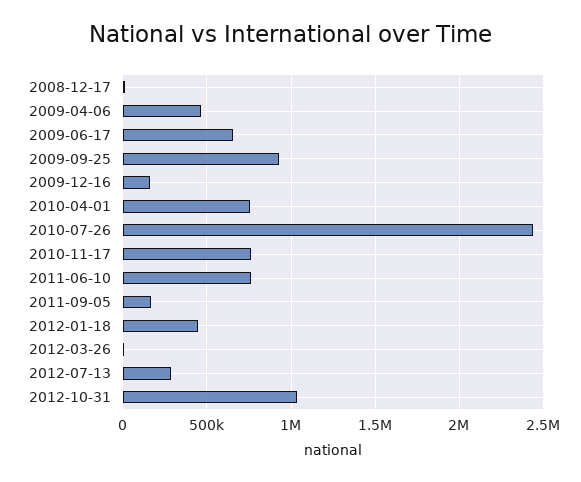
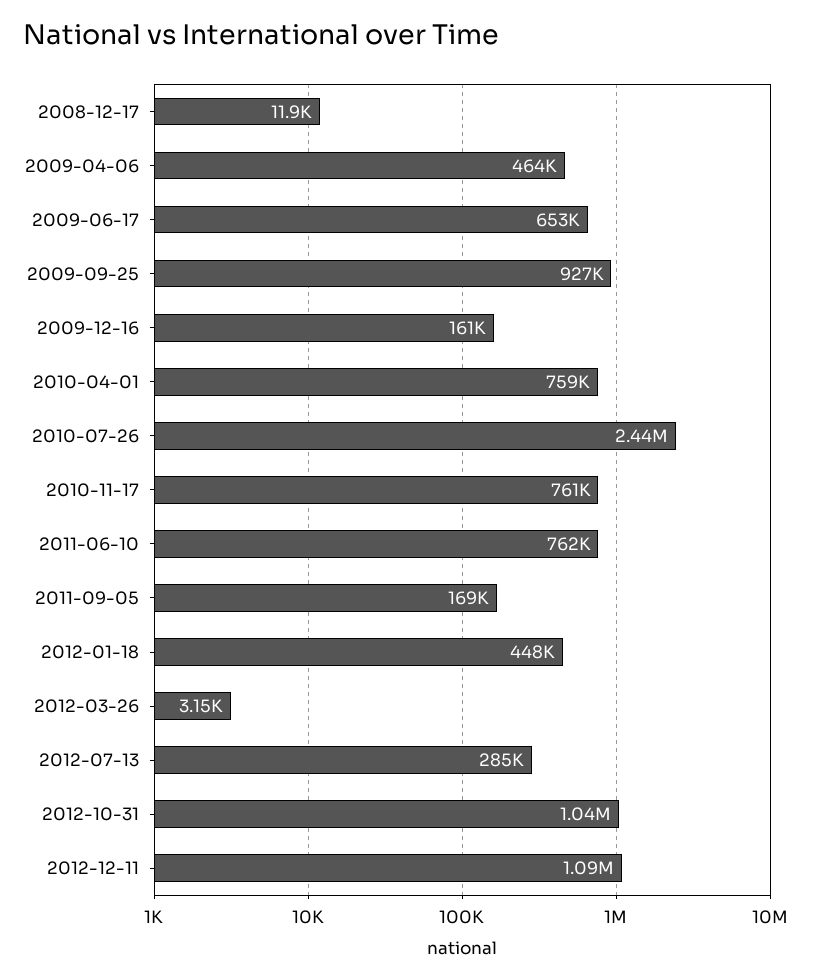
2012-12-11: none -> 1090000

